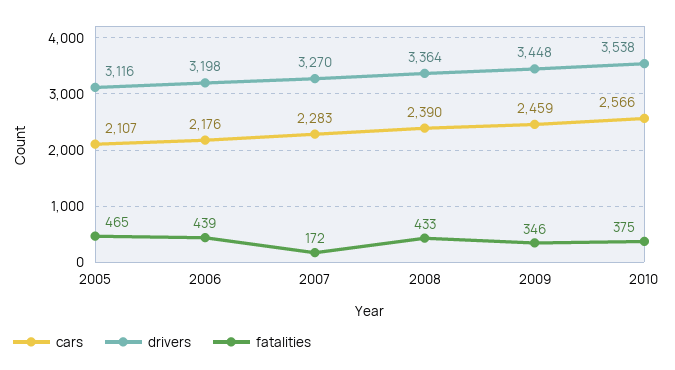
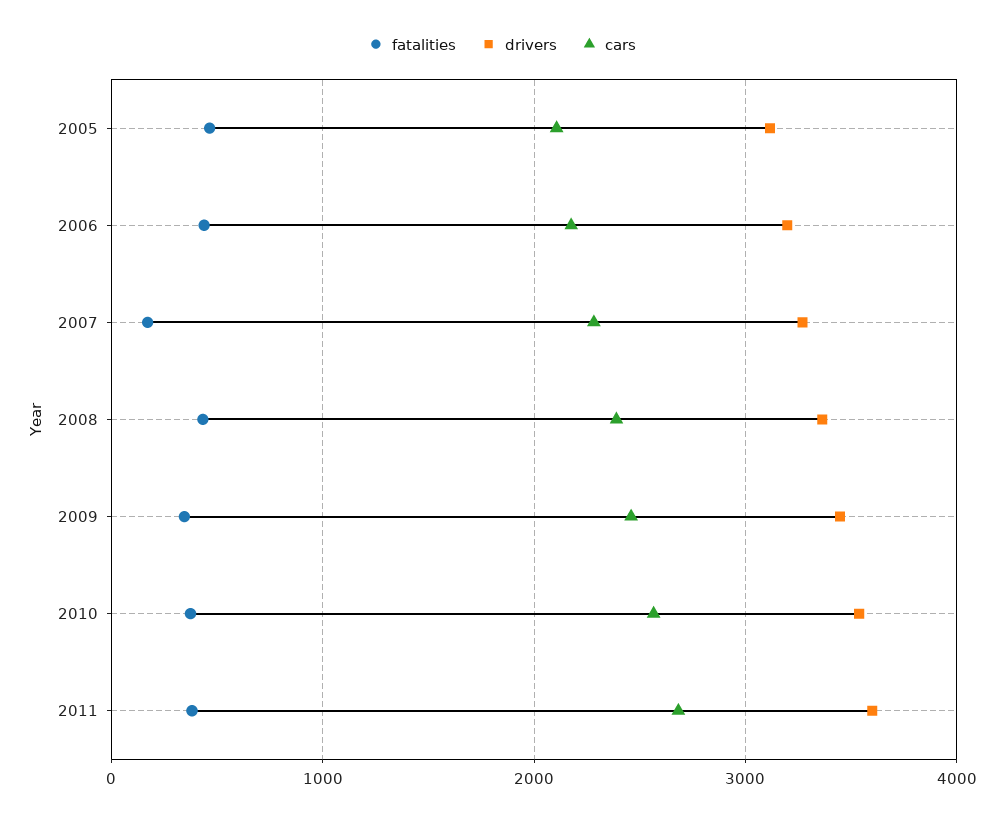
fatalities, 2011: none -> 400
drivers, 2011: none -> 3600
cars, 2011: none -> 2700

